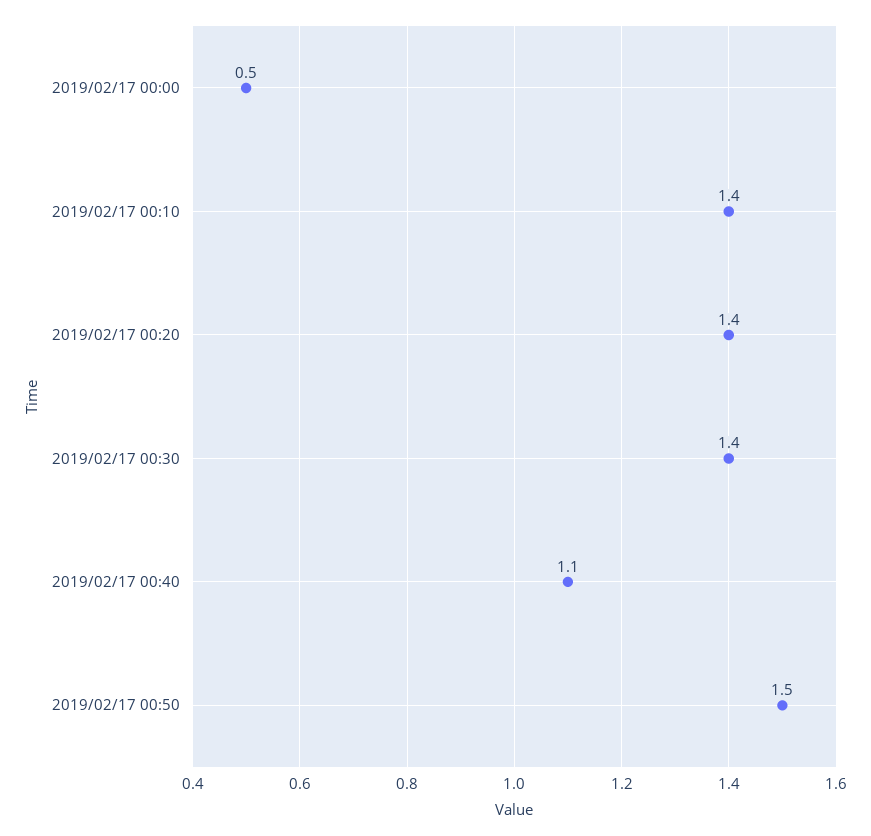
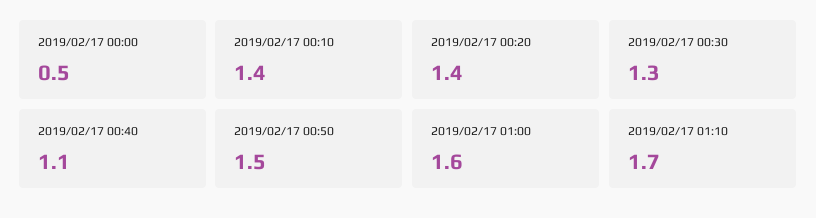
2019/02/17 00:30: 1.4 -> 1.3
2019/02/17 01:00: none -> 1.6
2019/02/17 01:10: none -> 1.7

